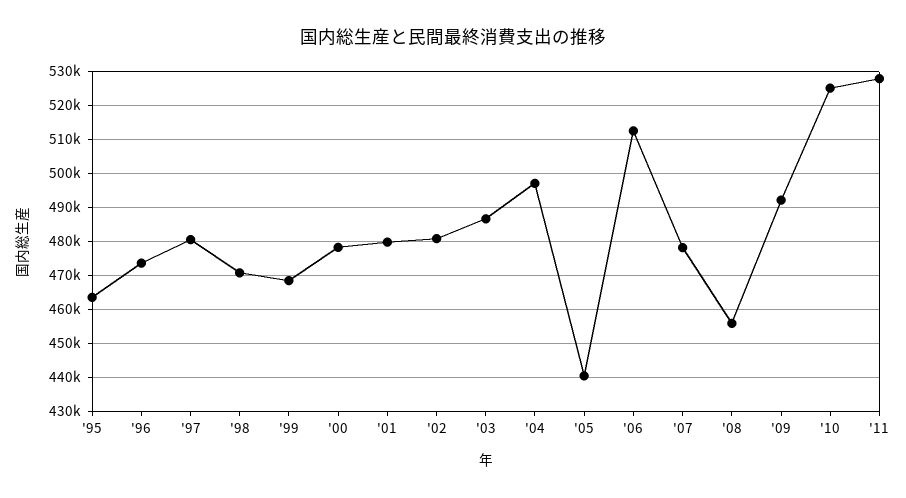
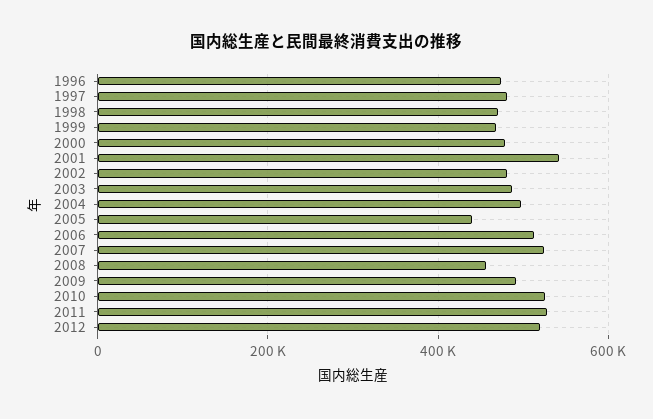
'95: 464000 -> none
'01: 480000 -> 540000
'07: 478000 -> 520000
2012: none -> 520000

